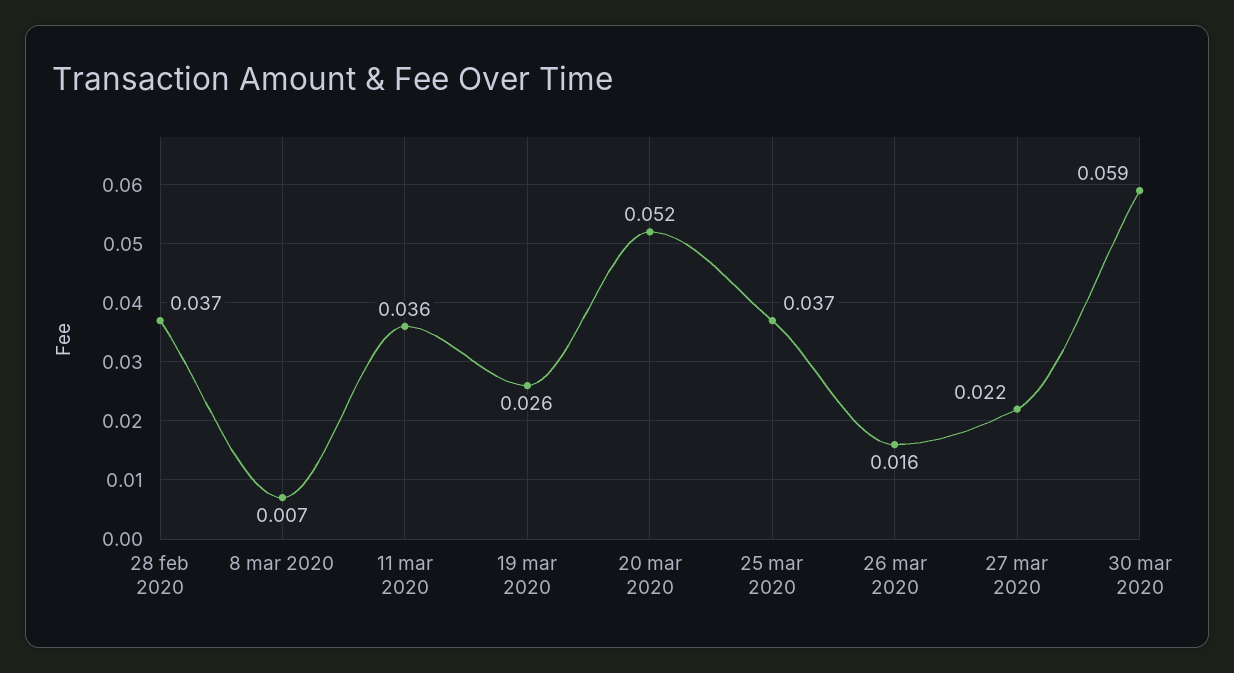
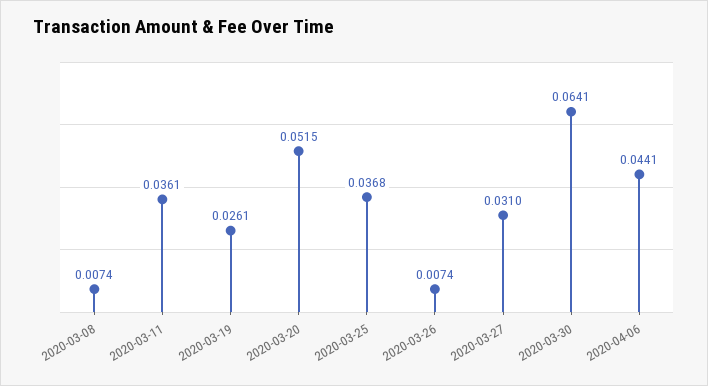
28 feb 2020: 0.037 -> none
26 mar 2020: 0.016 -> 0.0074
27 mar 2020: 0.022 -> 0.031
30 mar 2020: 0.059 -> 0.0641
2020-04-06: none -> 0.0441

